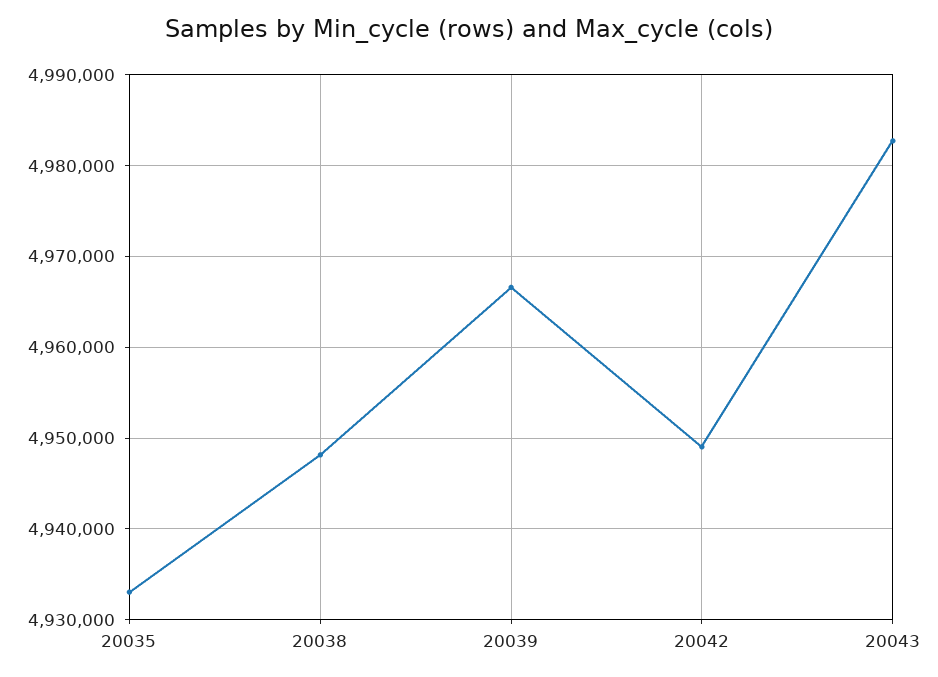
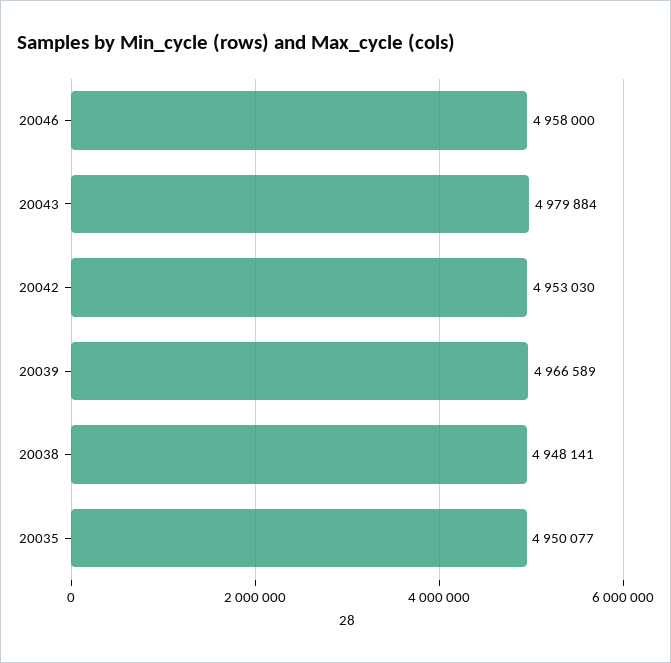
20035: 4933000 -> 4950077
20042: 4949000 -> 4953030
20043: 4983000 -> 4979884
20046: none -> 4958000

